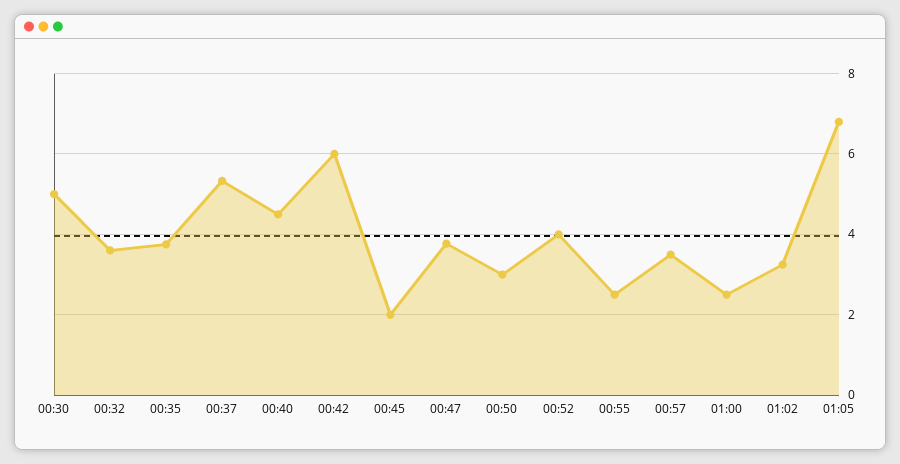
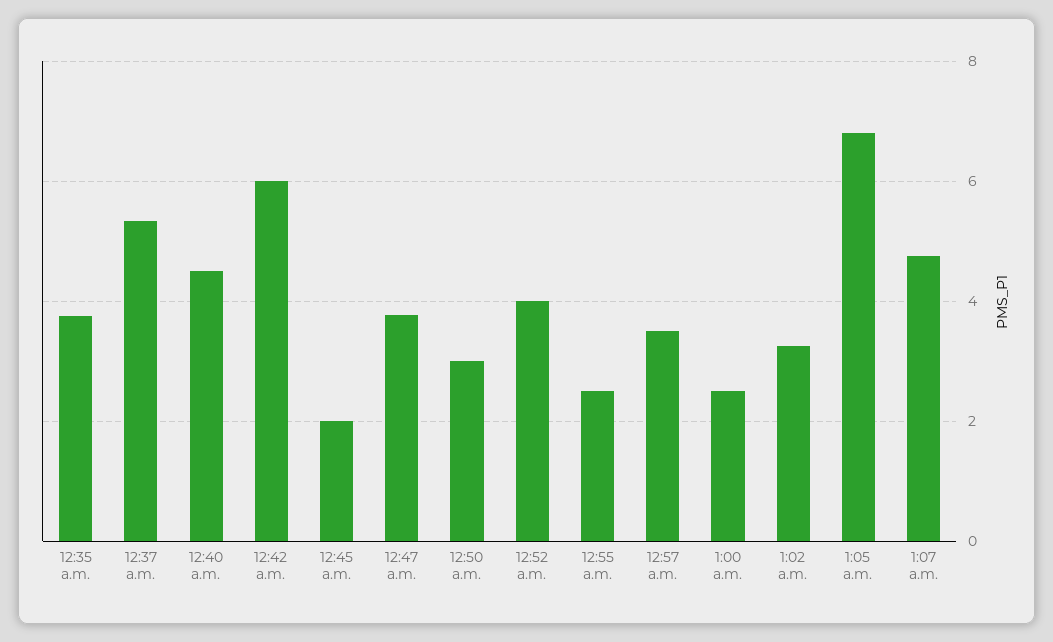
00:30: 5 -> none
00:32: 3.6 -> none
1:07 a.m.: none -> 4.8

